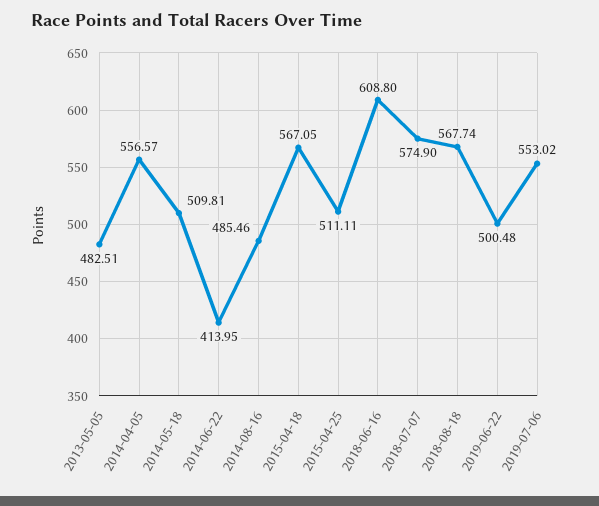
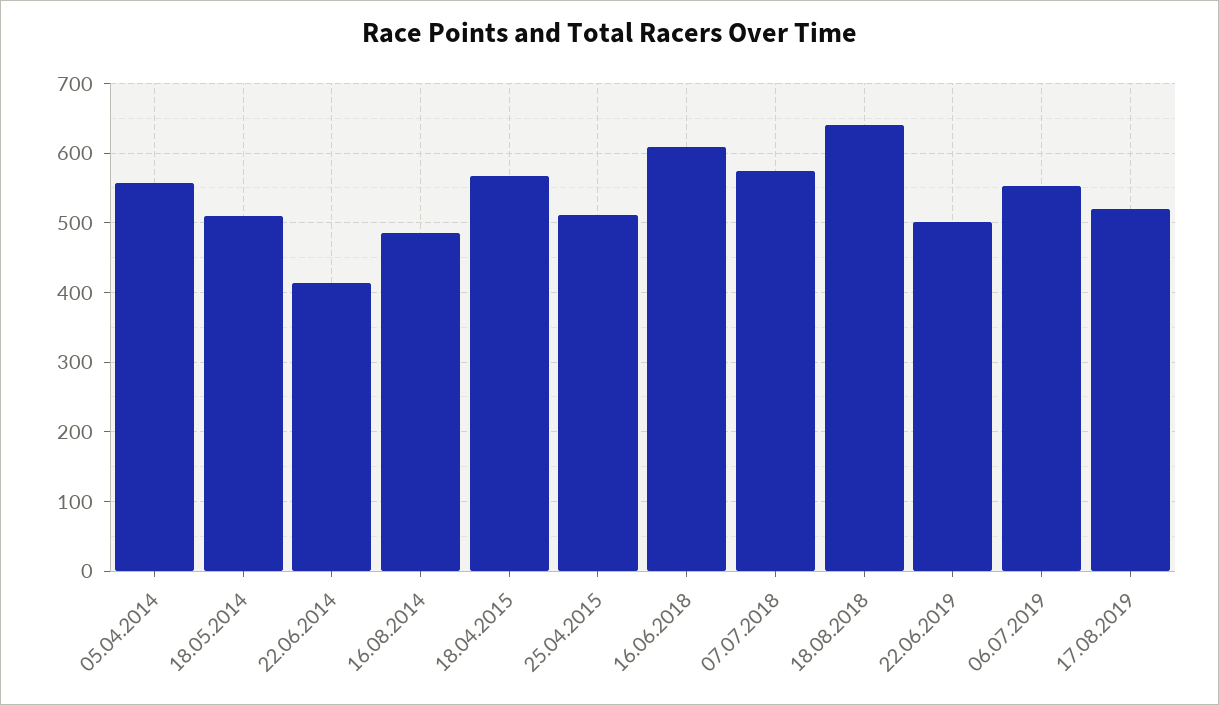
2013-05-05: 482.51 -> none
2018-08-18: 567.74 -> 640
17.08.2019: none -> 520

